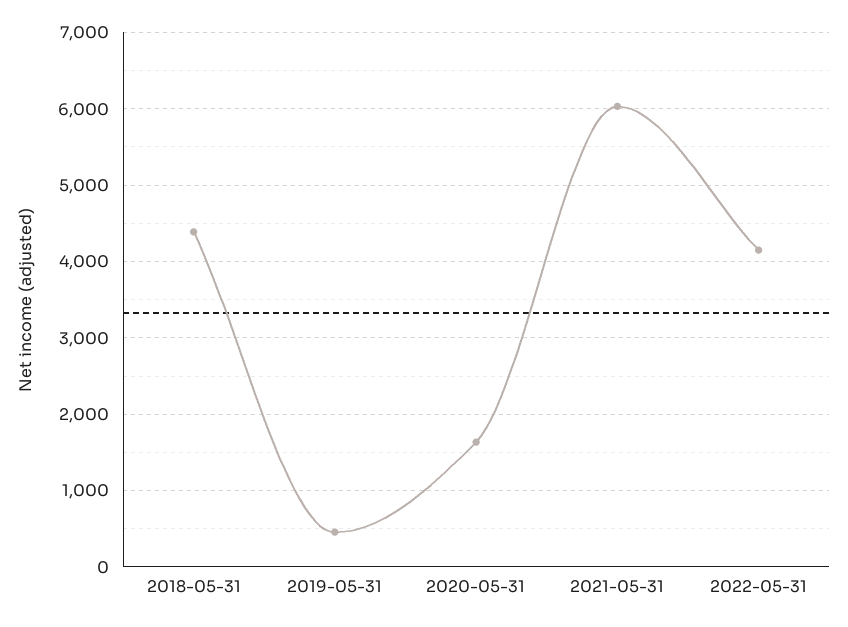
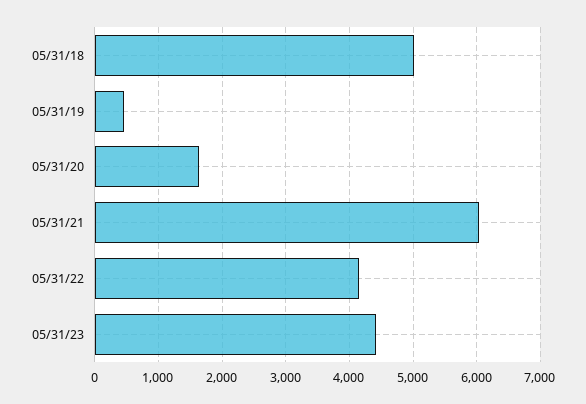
2018-05-31: 4400 -> 5000
05/31/23: none -> 4400

